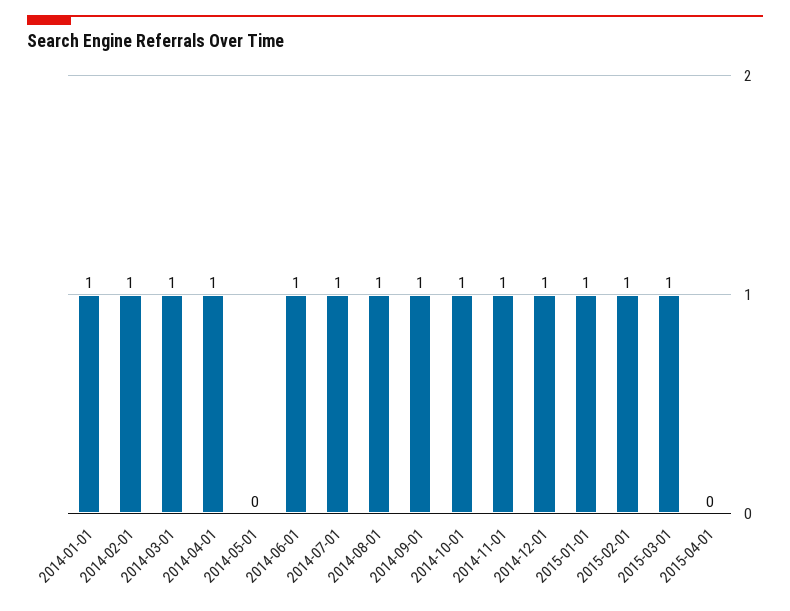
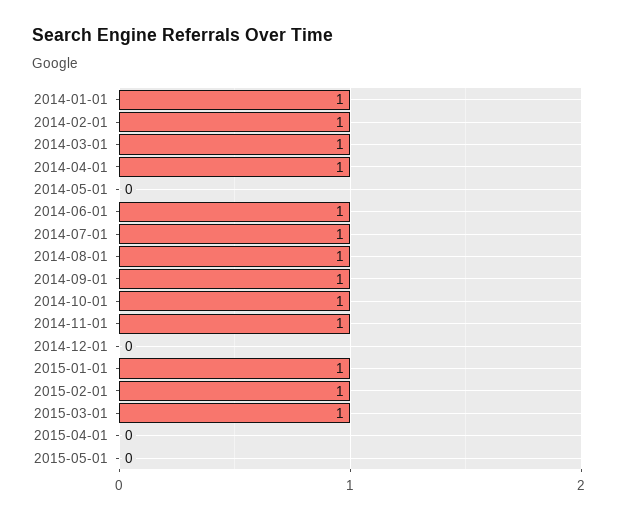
2014-12-01: 1 -> 0
2015-05-01: none -> 0

